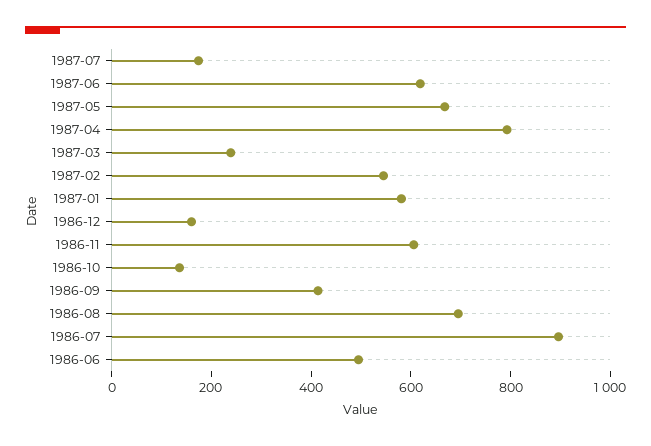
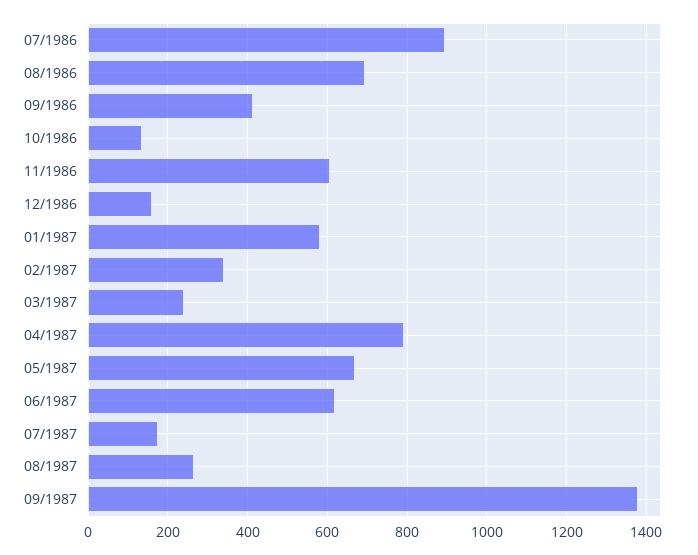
1987-02: 550 -> 340
1986-06: 500 -> none
08/1987: none -> 260
09/1987: none -> 1380

